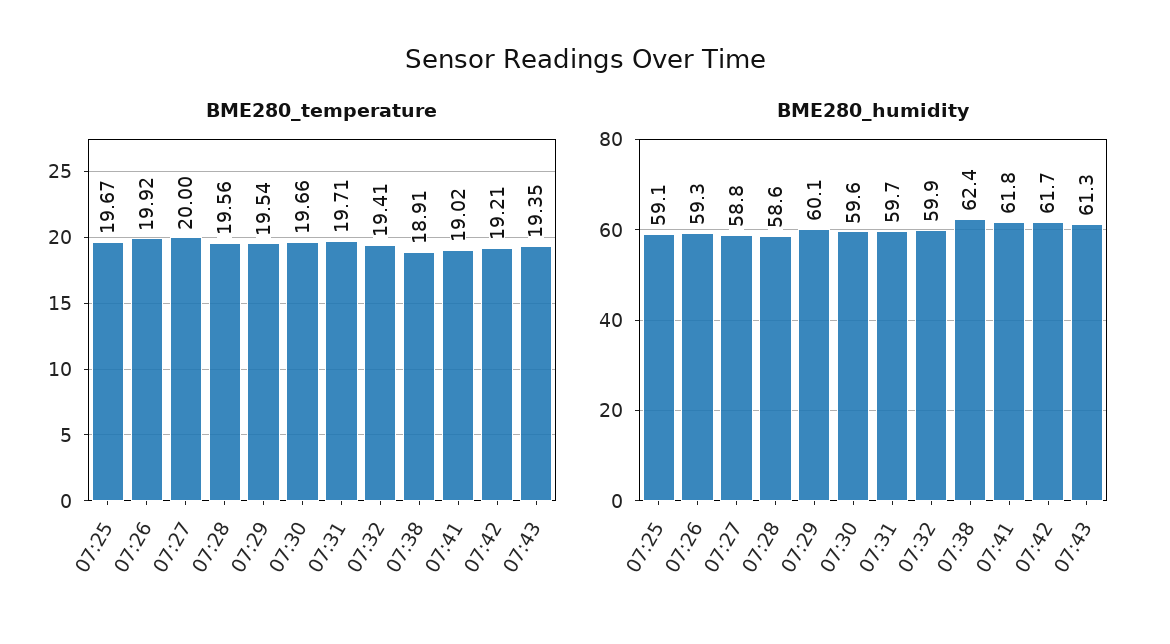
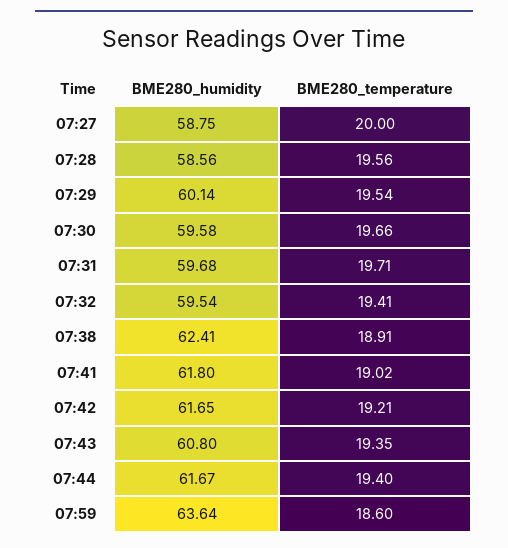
BME280_temperature, 07:25: 19.67 -> none
BME280_temperature, 07:26: 19.92 -> none
BME280_humidity, 07:25: 59.1 -> none
BME280_humidity, 07:26: 59.3 -> none
BME280_humidity, 07:32: 59.9 -> 59.54
BME280_humidity, 07:43: 61.3 -> 60.8
BME280_humidity, 07:44: none -> 61.67
BME280_temperature, 07:44: none -> 19.4
BME280_humidity, 07:59: none -> 63.64
BME280_temperature, 07:59: none -> 18.6

